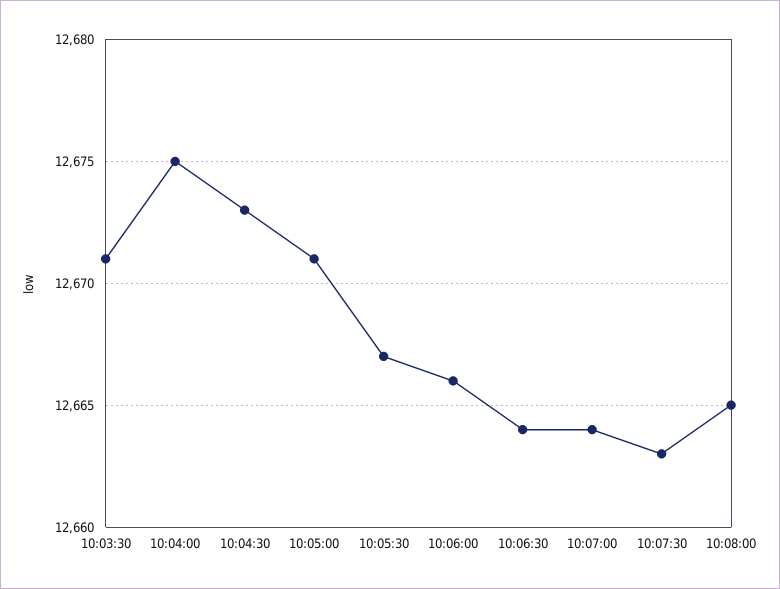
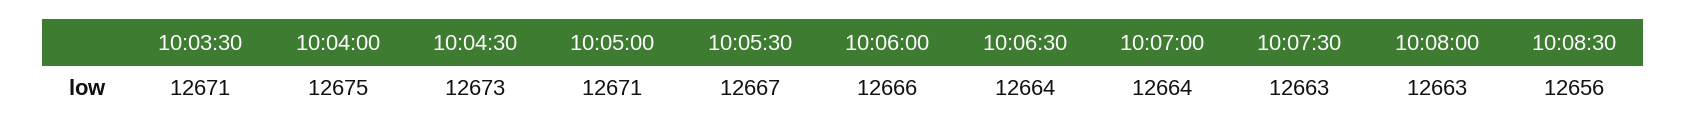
10:08:00: 12665 -> 12663
10:08:30: none -> 12656

